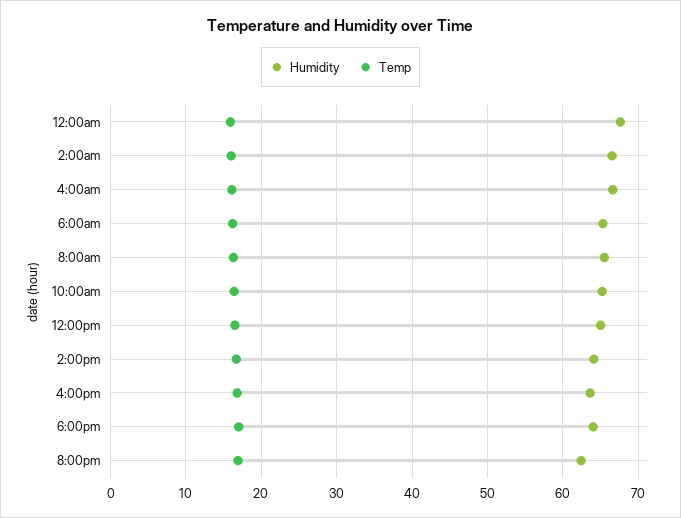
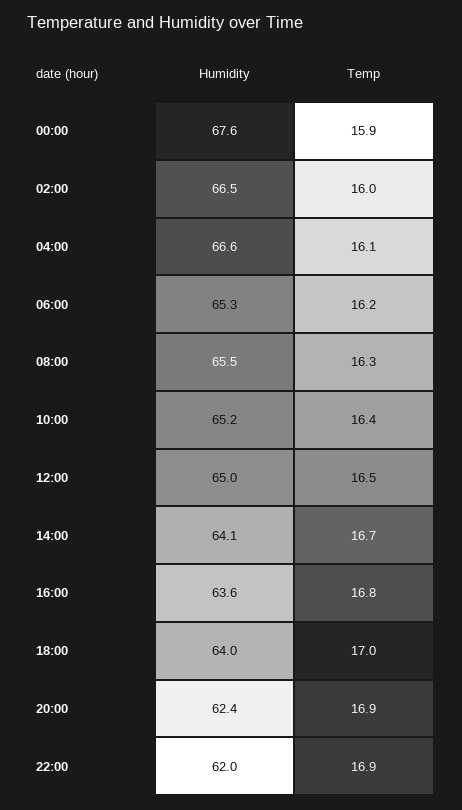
Humidity, 22:00: none -> 62
Temp, 22:00: none -> 16.9

